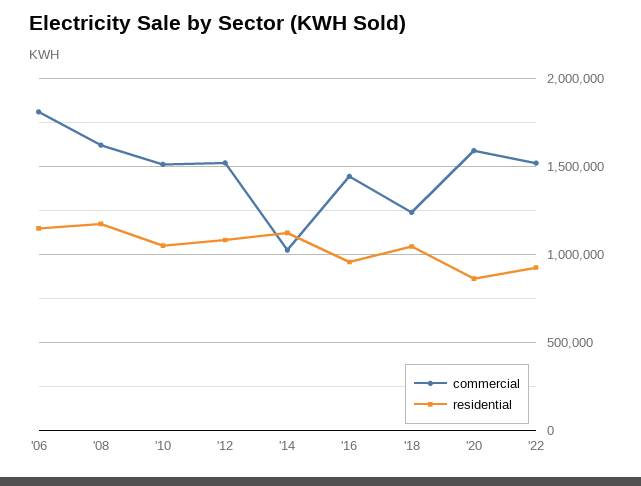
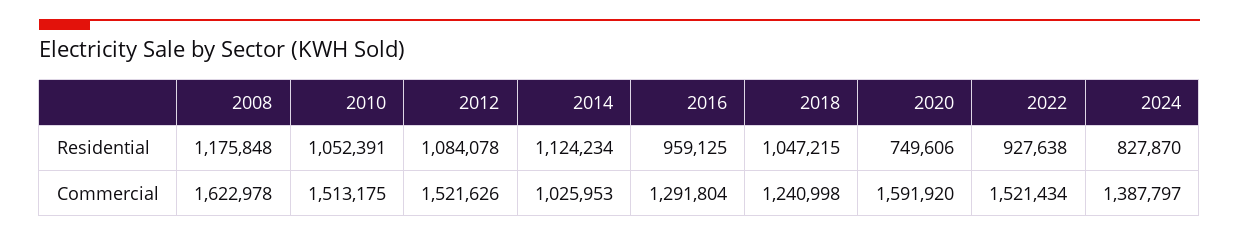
commercial, '06: 1800000 -> none
residential, '06: 1150000 -> none
commercial, '16: 1450000 -> 1291804
residential, '20: 850000 -> 749606
residential, 2024: none -> 827870
commercial, 2024: none -> 1387797

